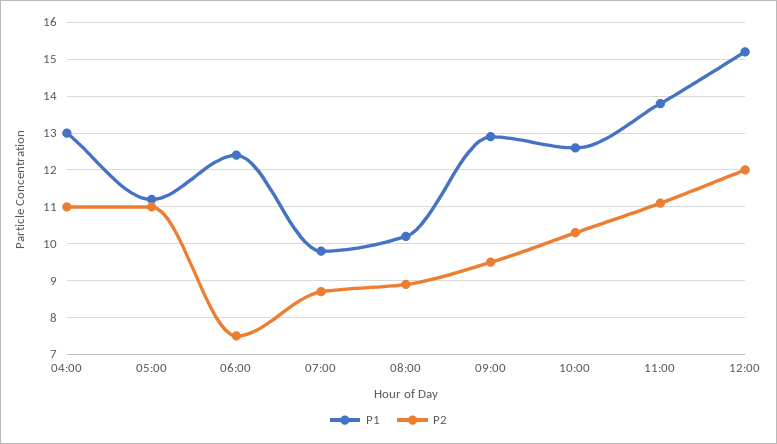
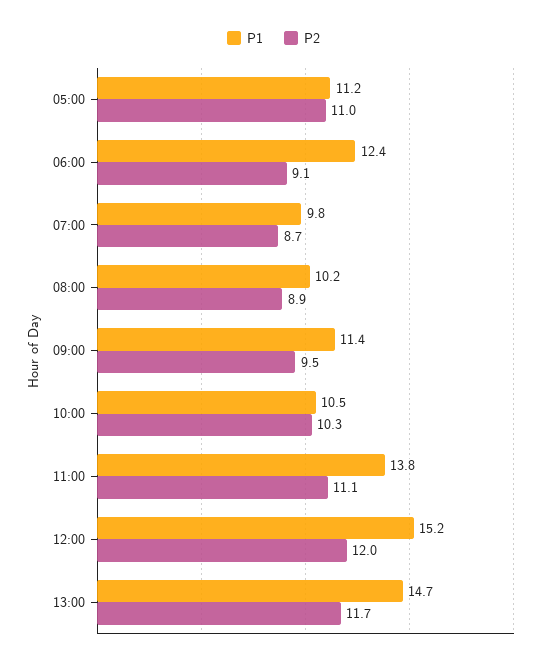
P1, 04:00: 13 -> none
P2, 04:00: 11 -> none
P2, 06:00: 7.5 -> 9.1
P1, 09:00: 13 -> 11.4
P1, 10:00: 12.5 -> 10.5
P1, 13:00: none -> 14.7
P2, 13:00: none -> 11.7

